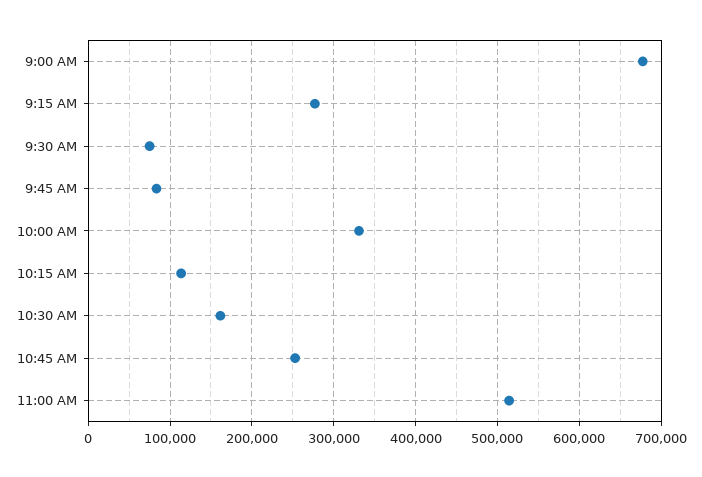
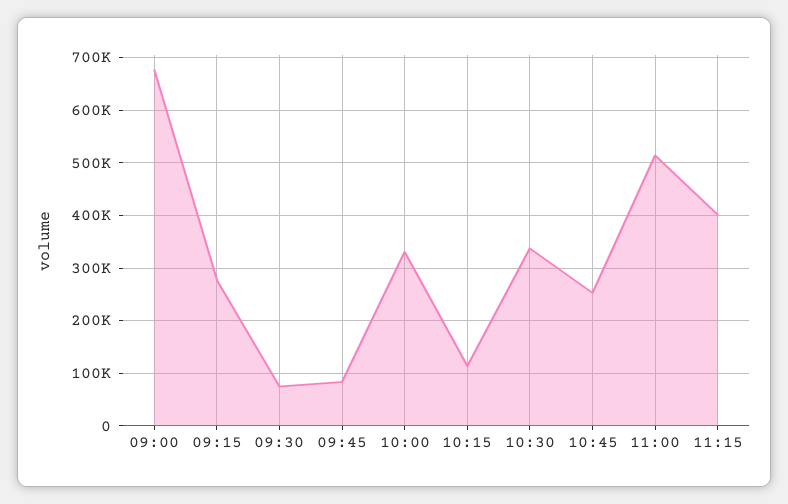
10:30 AM: 160000 -> 340000
11:15: none -> 400000

